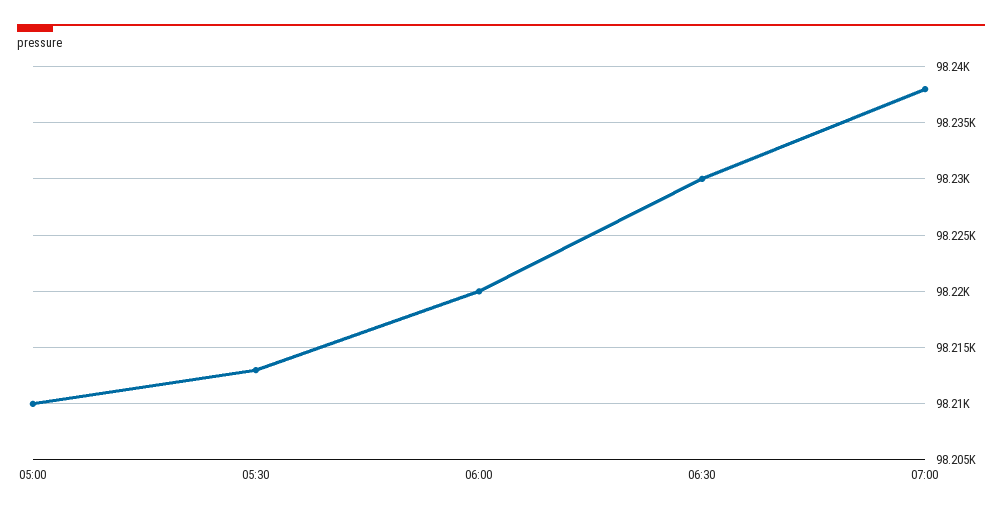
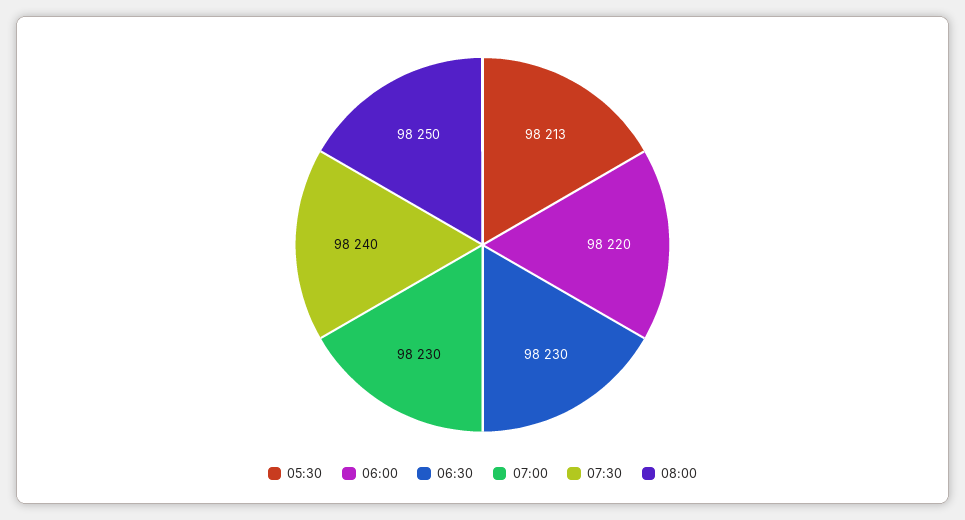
05:00: 98210 -> none
07:00: 98238 -> 98230
07:30: none -> 98240
08:00: none -> 98250

